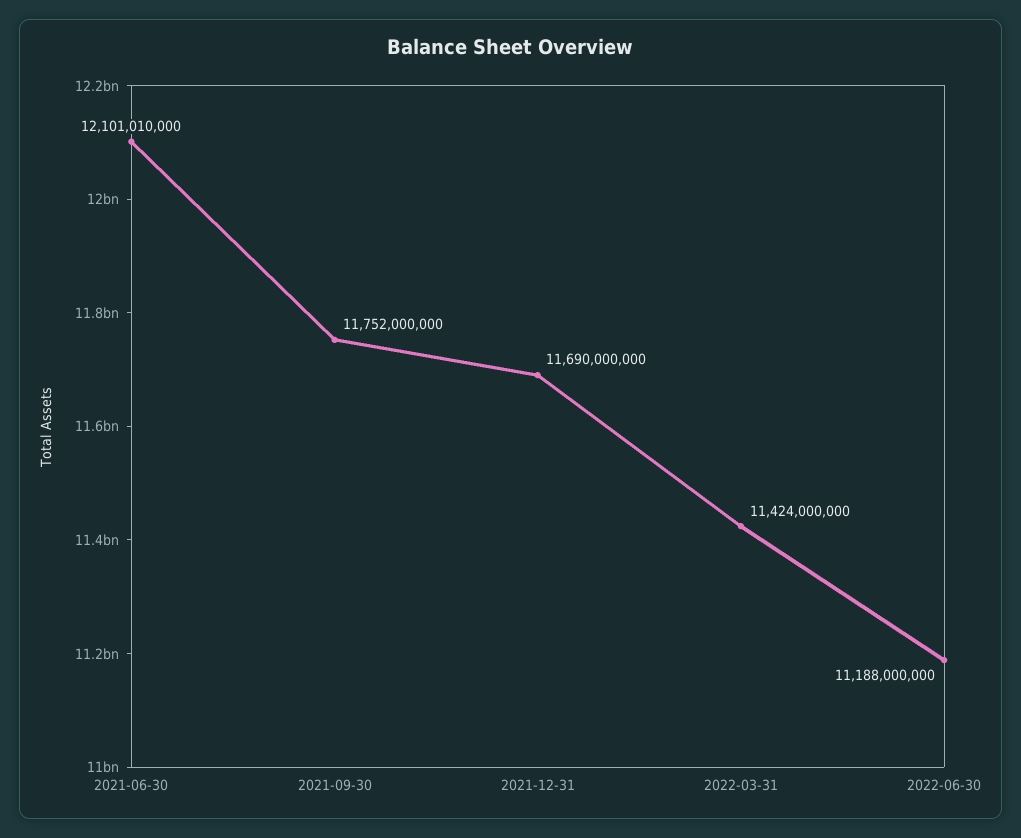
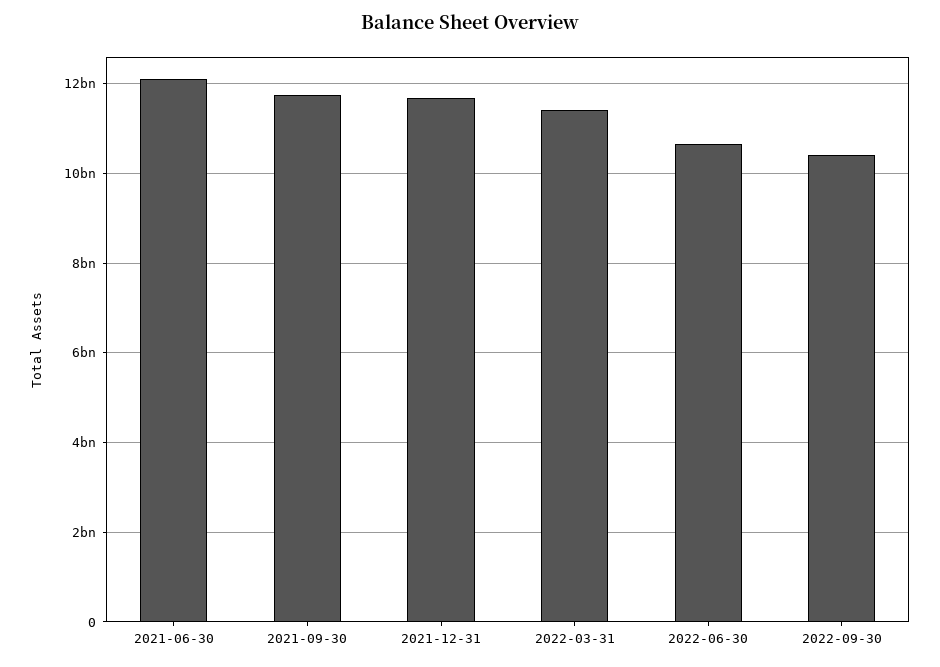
2022-06-30: 11188000000 -> 10600000000
2022-09-30: none -> 10400000000

